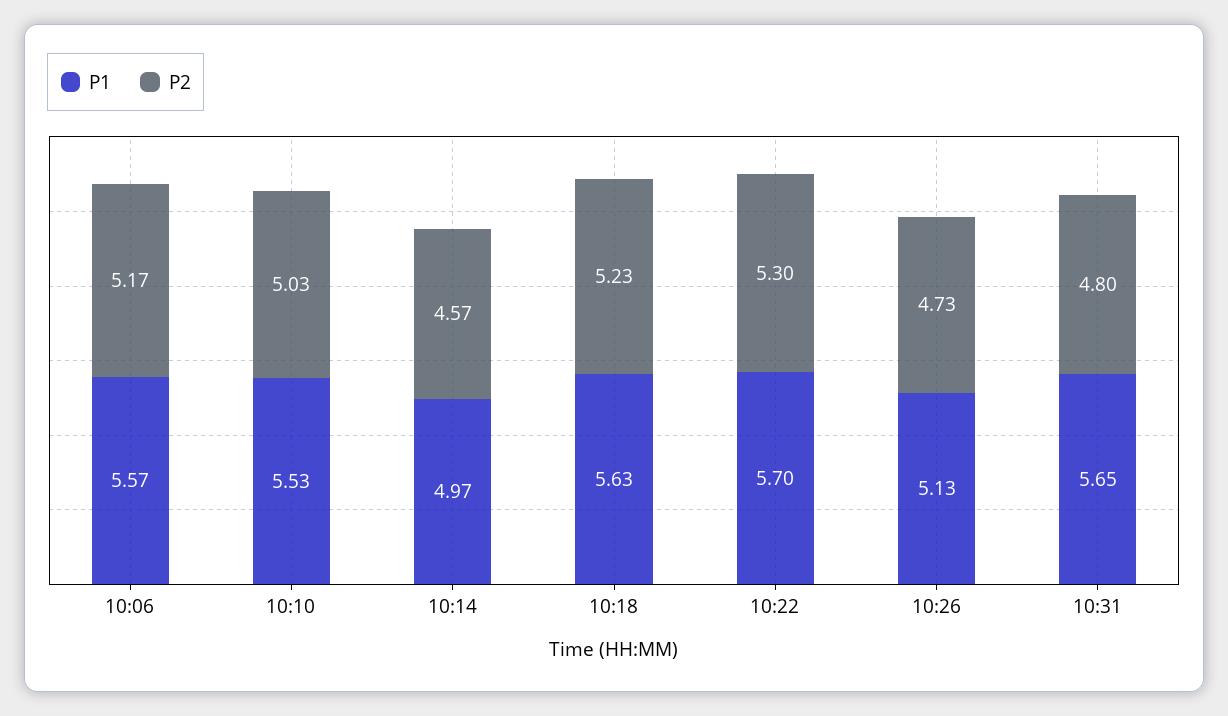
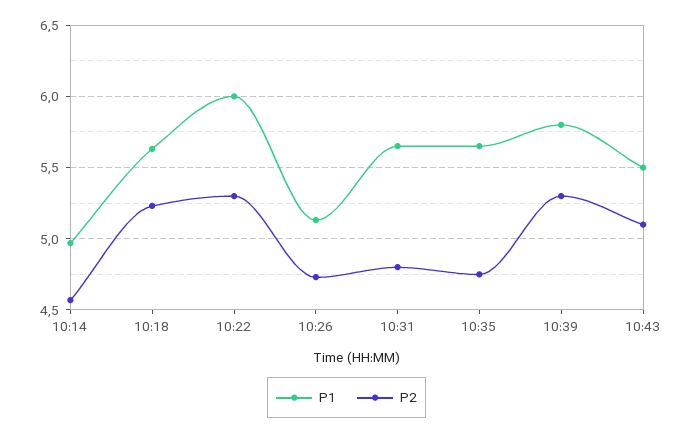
P1, 10:06: 5.57 -> none
P2, 10:06: 5.17 -> none
P1, 10:10: 5.53 -> none
P2, 10:10: 5.03 -> none
P1, 10:22: 5.7 -> 6
P1, 10:35: none -> 5.65
P2, 10:35: none -> 4.75
P1, 10:39: none -> 5.8
P2, 10:39: none -> 5.3
P1, 10:43: none -> 5.5
P2, 10:43: none -> 5.1

